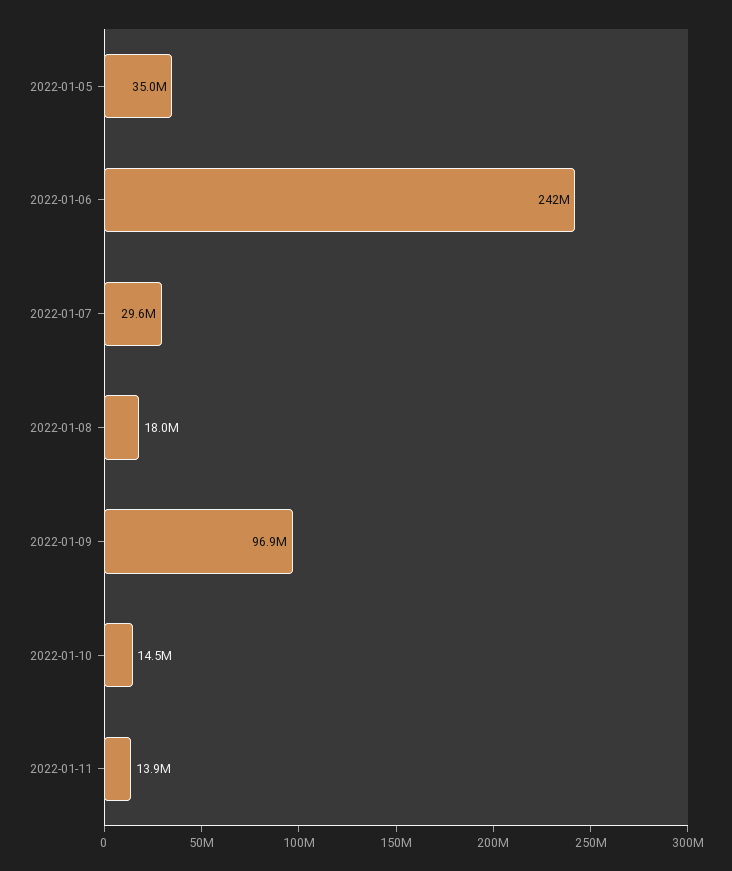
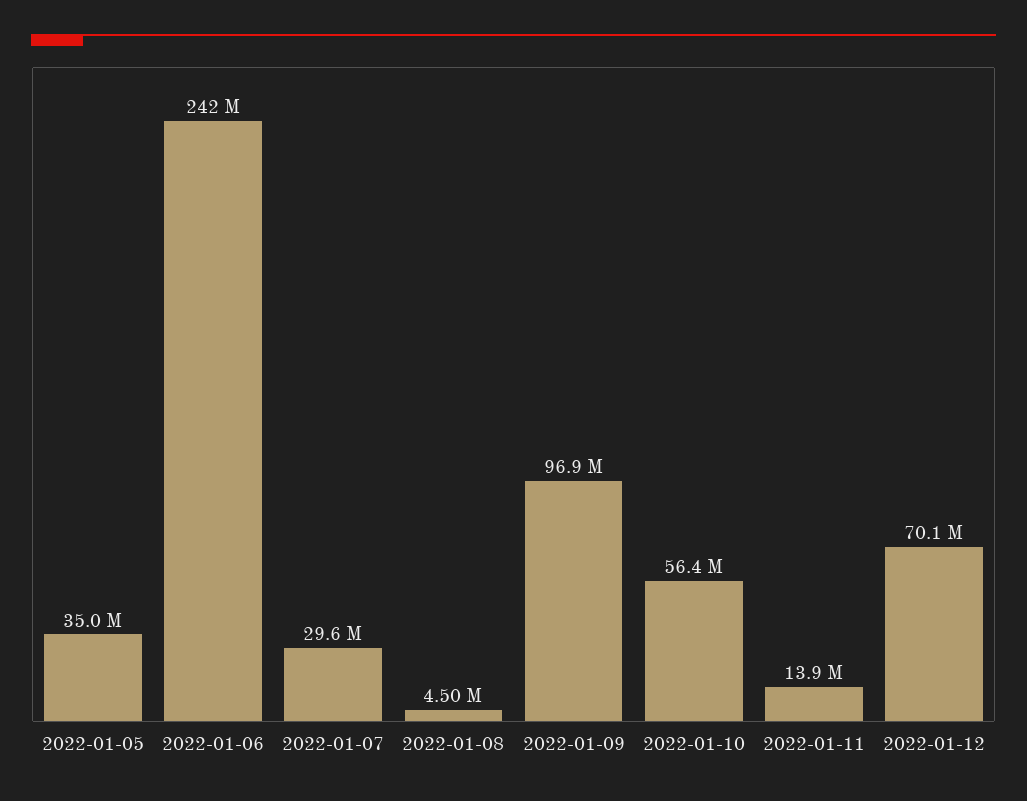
2022-01-08: 18000000 -> 4500000
2022-01-10: 14500000 -> 56400000
2022-01-12: none -> 70100000

